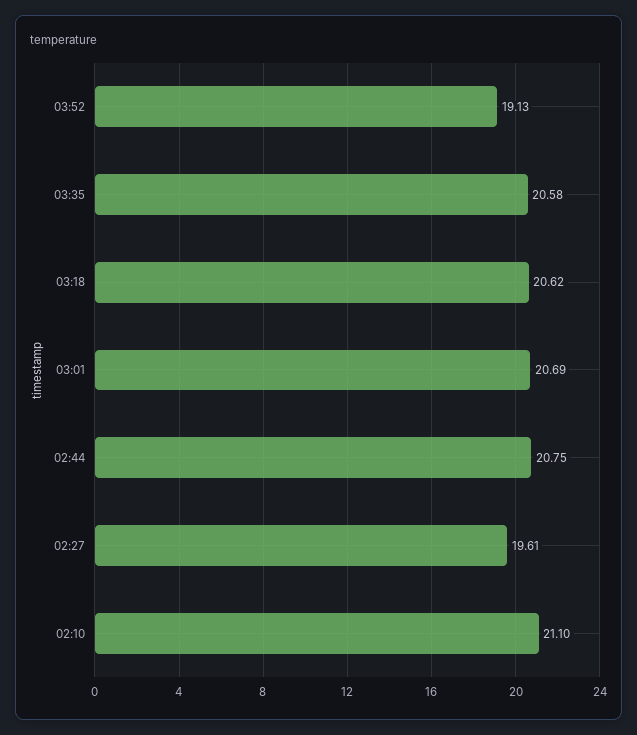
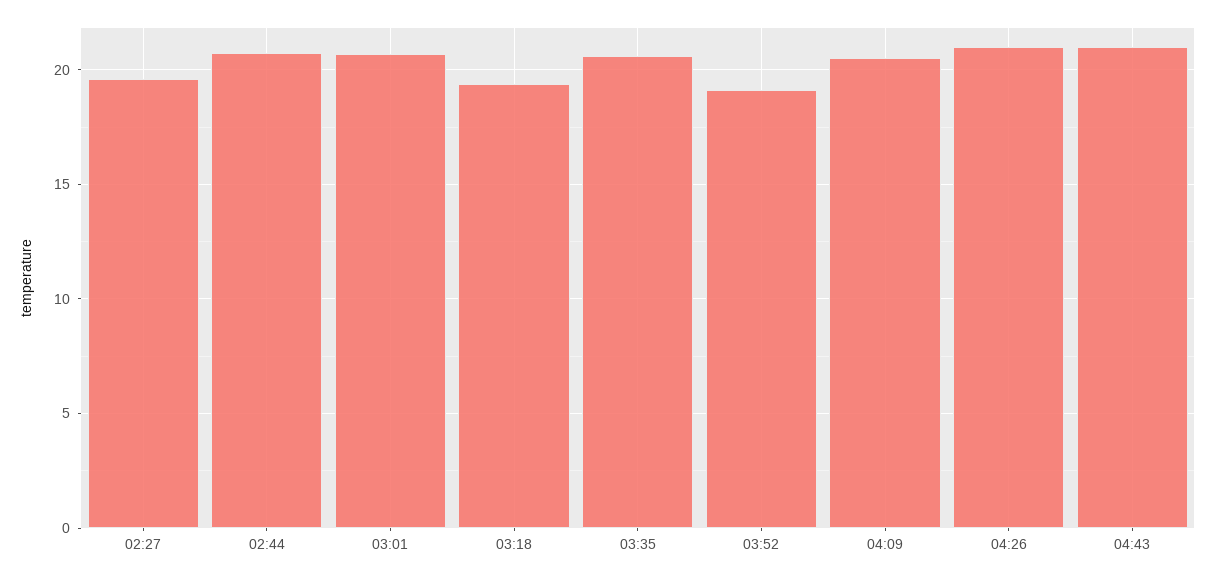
03:18: 20.62 -> 19.5
02:10: 21.1 -> none
04:09: none -> 20.5
04:26: none -> 21
04:43: none -> 21

